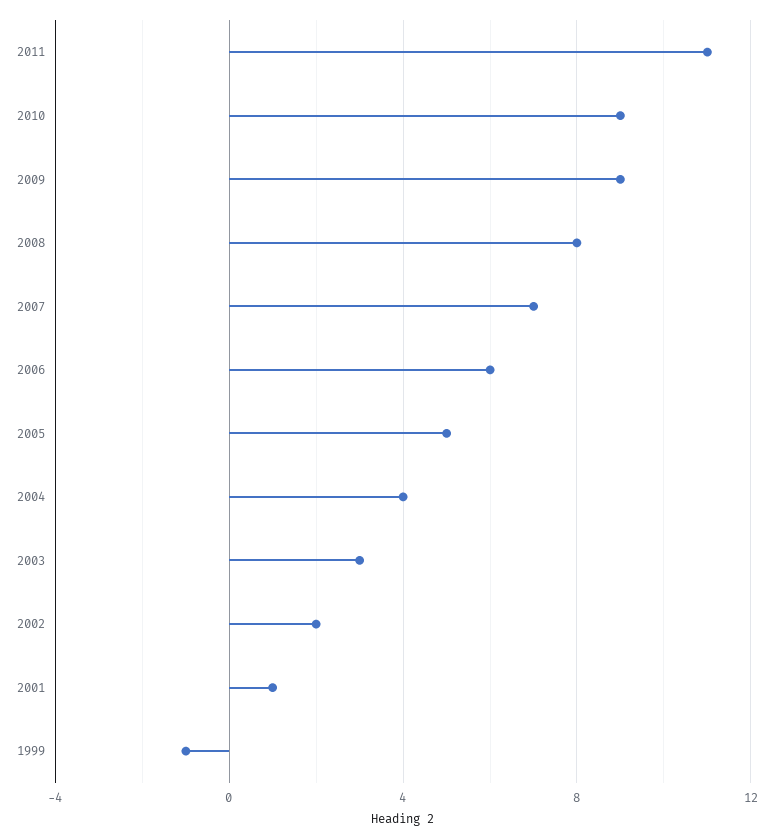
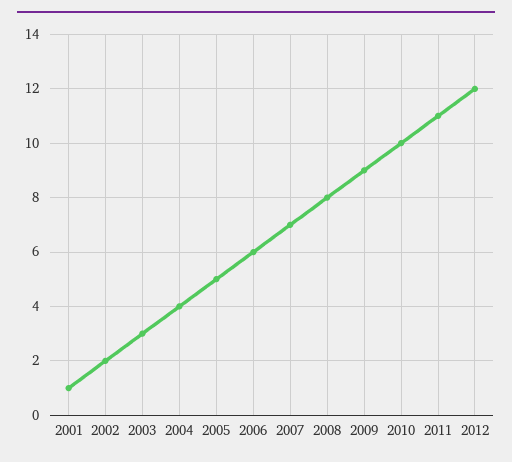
2010: 9 -> 10
1999: -1 -> none
2012: none -> 12

